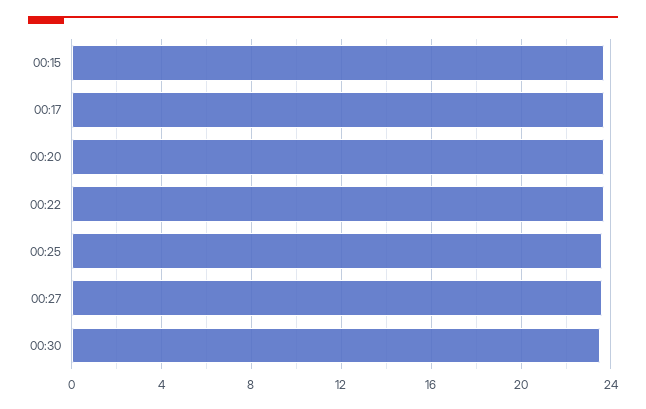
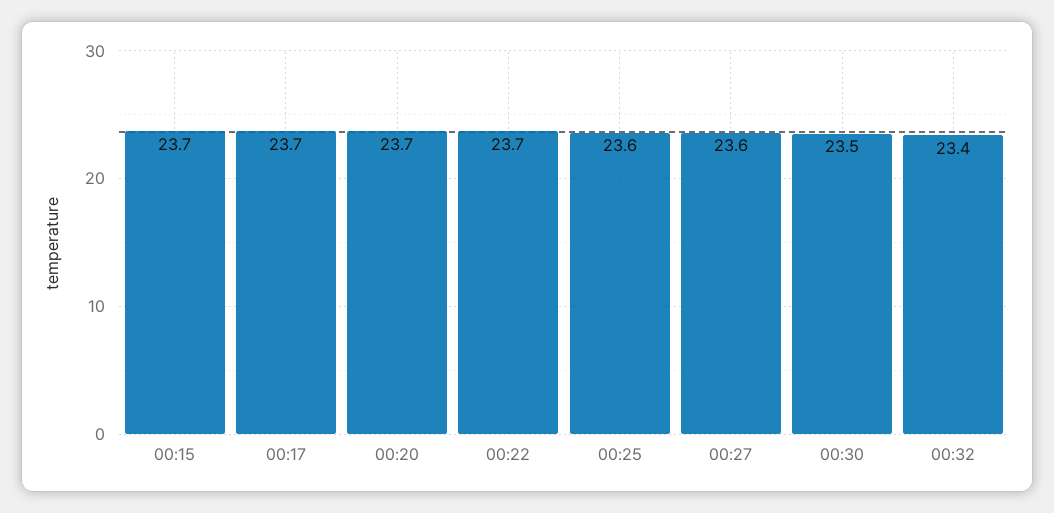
00:32: none -> 23.4

